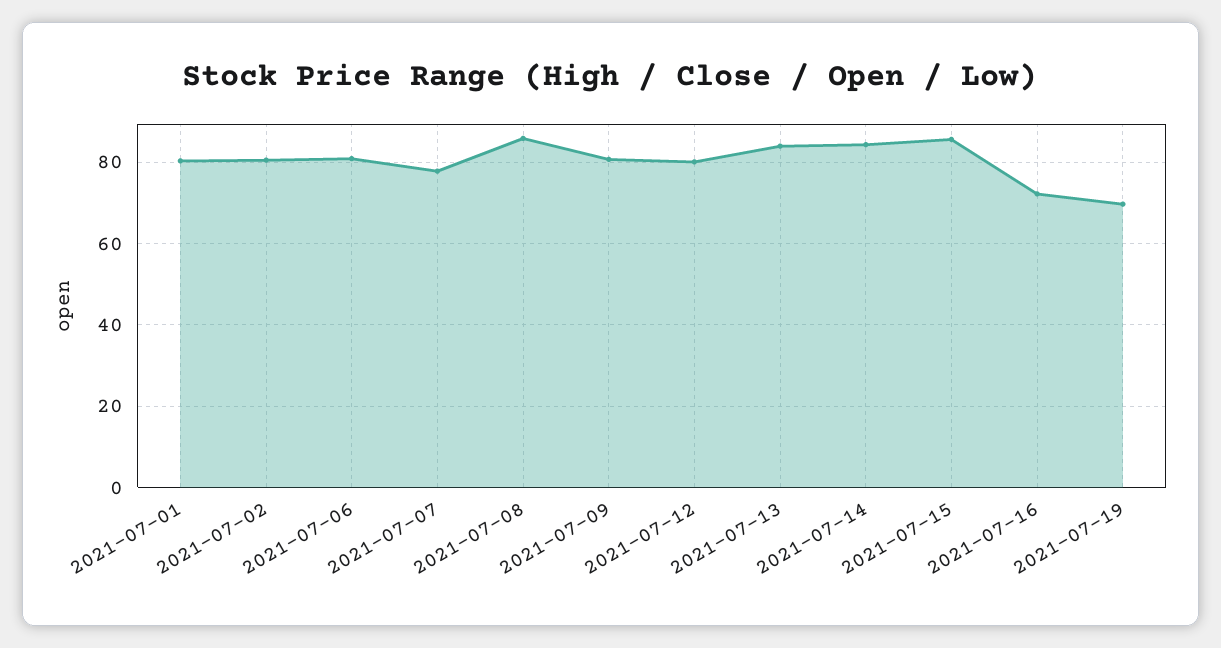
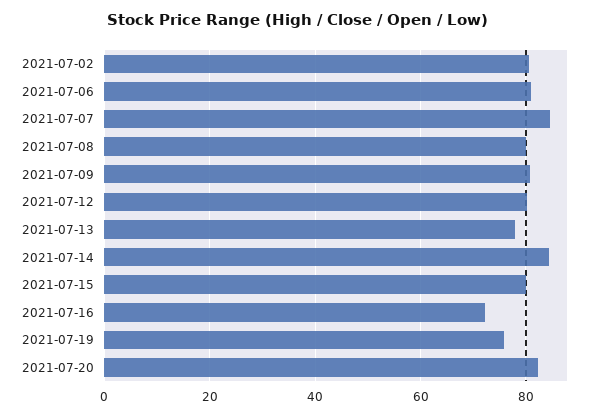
2021-07-01: 80 -> none
2021-07-07: 78 -> 84
2021-07-08: 86 -> 80
2021-07-13: 84 -> 78
2021-07-15: 86 -> 80
2021-07-19: 70 -> 76
2021-07-20: none -> 82

